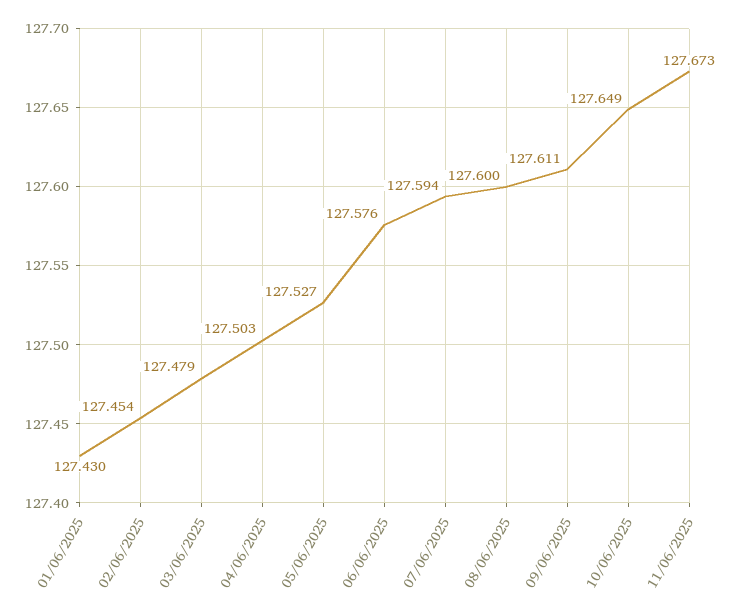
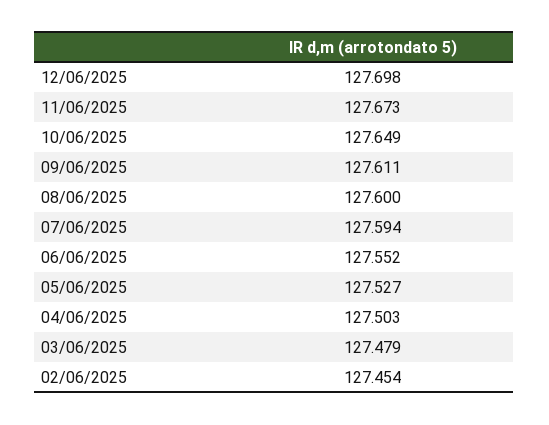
01/06/2025: 127.43 -> none
06/06/2025: 127.576 -> 127.552
12/06/2025: none -> 127.698

